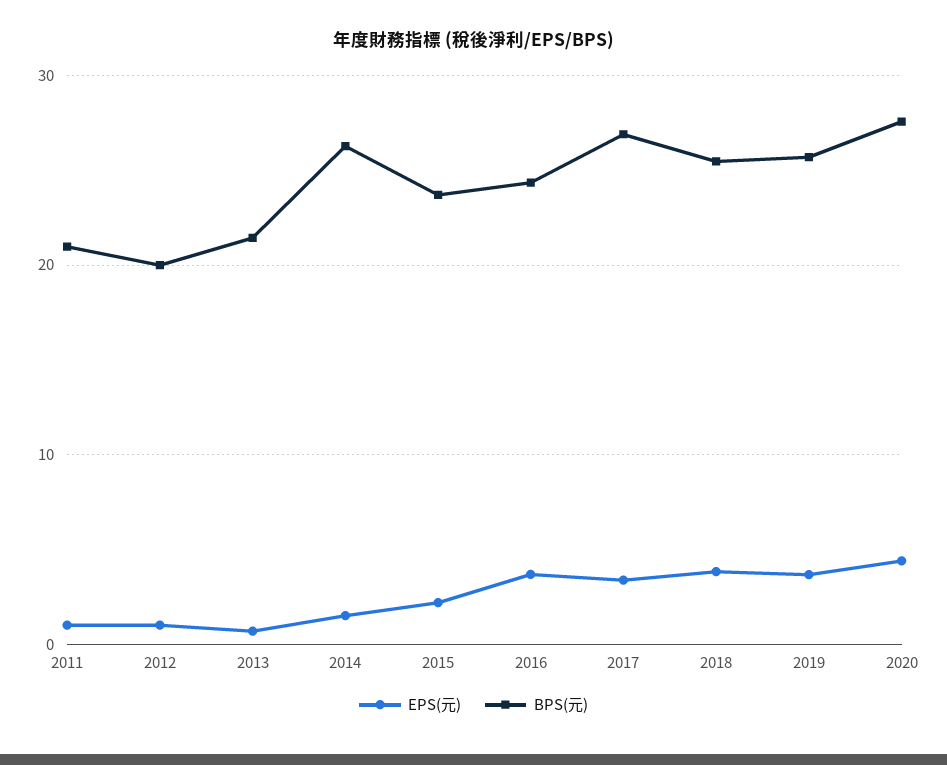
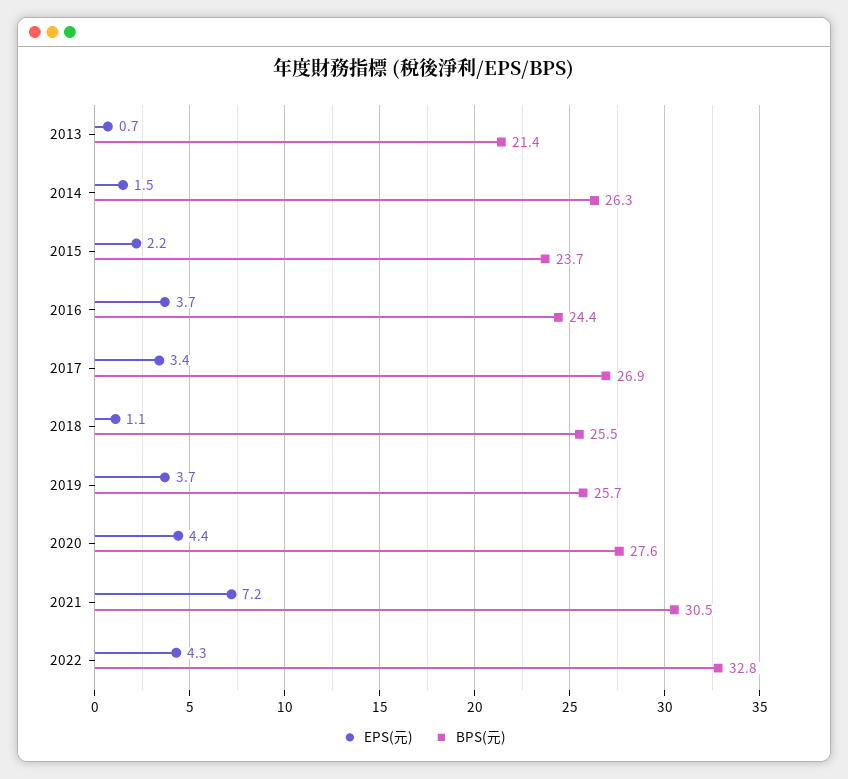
EPS(元), 2011: 1 -> none
BPS(元), 2011: 21 -> none
EPS(元), 2012: 1 -> none
BPS(元), 2012: 20 -> none
EPS(元), 2018: 4 -> 1.1
EPS(元), 2021: none -> 7.2
BPS(元), 2021: none -> 30.5
EPS(元), 2022: none -> 4.3
BPS(元), 2022: none -> 32.8

